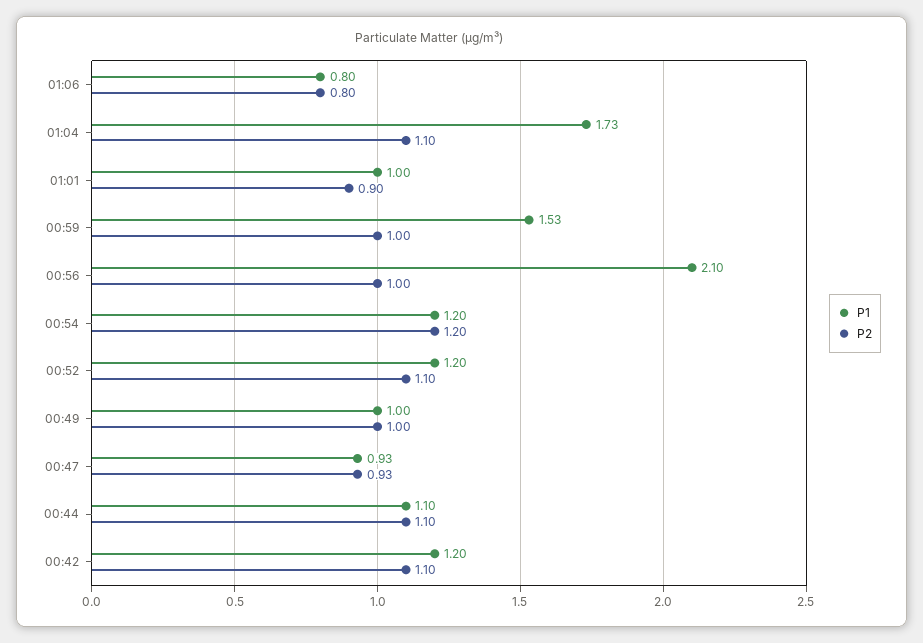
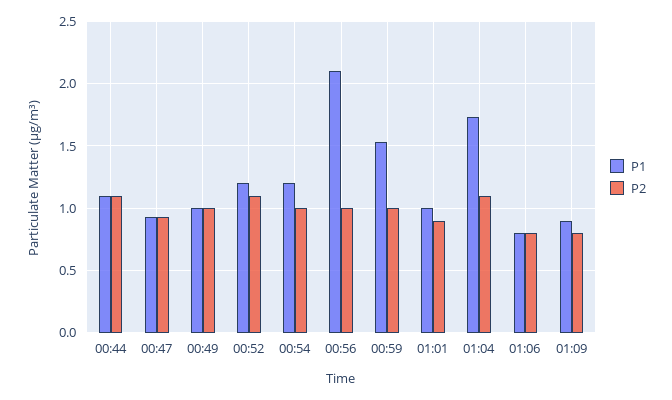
P2, 00:54: 1.2 -> 1
P1, 00:42: 1.2 -> none
P2, 00:42: 1.1 -> none
P1, 01:09: none -> 0.9
P2, 01:09: none -> 0.8

